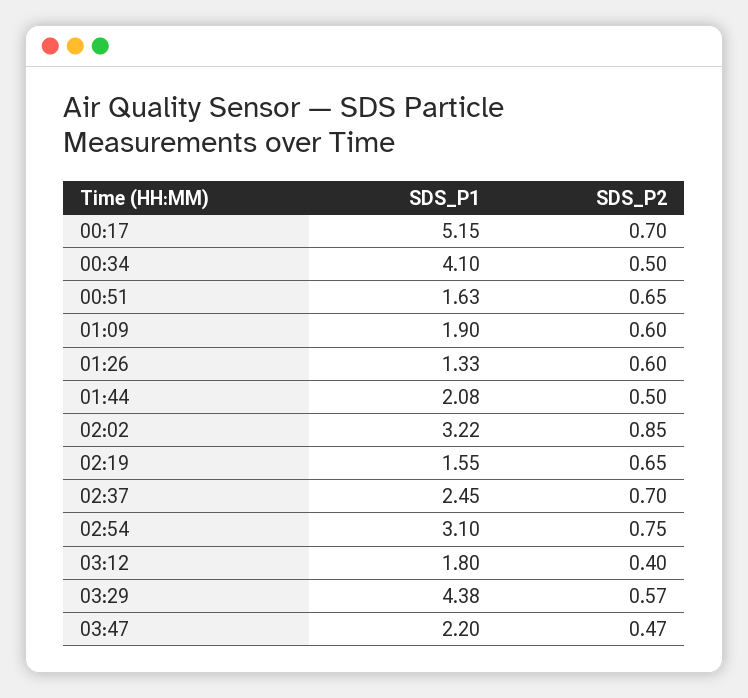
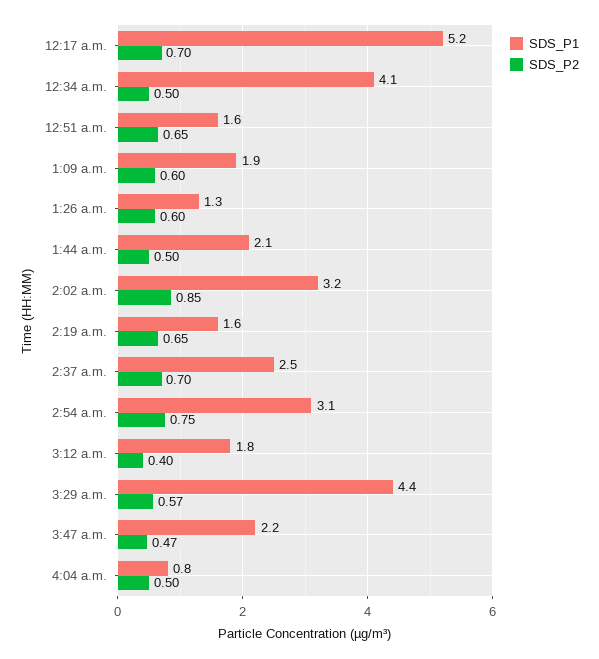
SDS_P1, 4:04 a.m.: none -> 0.8
SDS_P2, 4:04 a.m.: none -> 0.5

